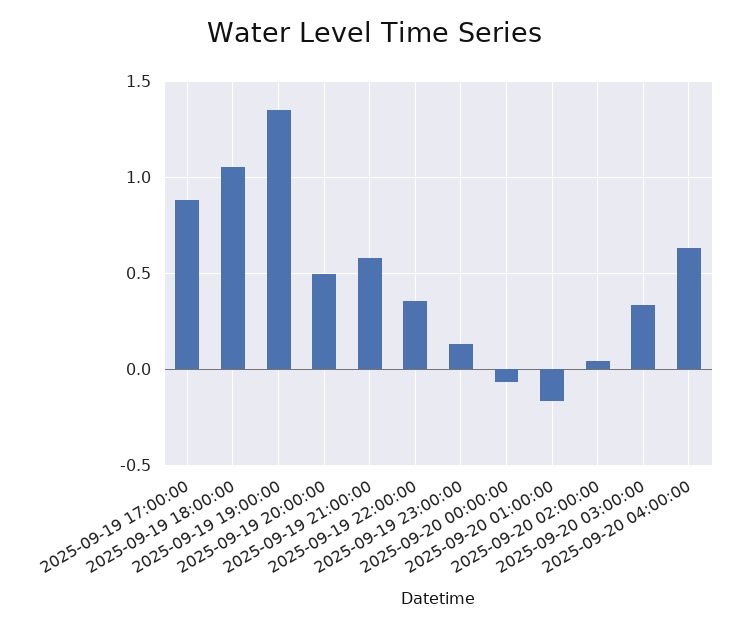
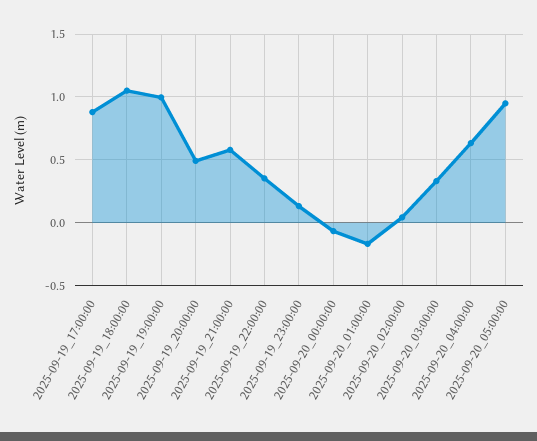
2025-09-19 19:00:00: 1.35 -> 1
2025-09-20_05:00:00: none -> 0.95

